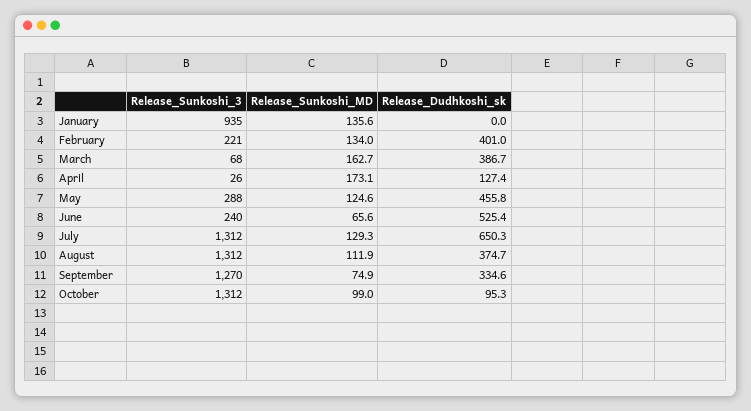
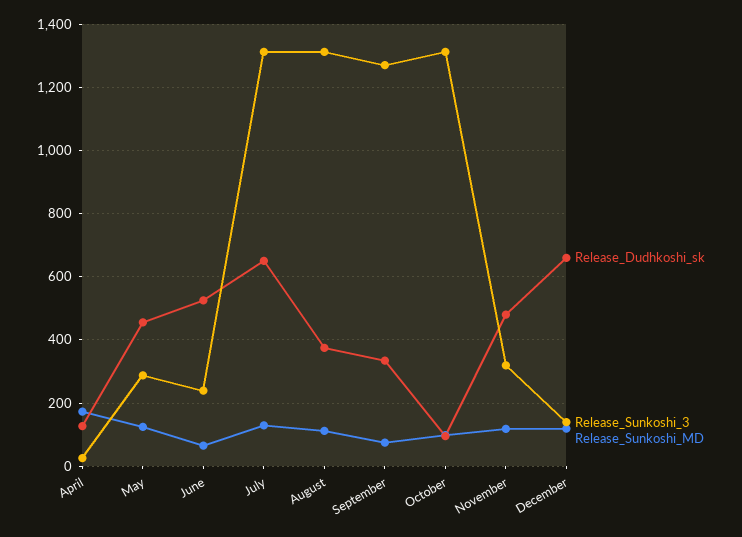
Release_Sunkoshi_3, January: 935 -> none
Release_Sunkoshi_MD, January: 135.6 -> none
Release_Dudhkoshi_sk, January: 0 -> none
Release_Sunkoshi_3, February: 221 -> none
Release_Sunkoshi_MD, February: 134 -> none
Release_Dudhkoshi_sk, February: 401 -> none
Release_Sunkoshi_3, March: 68 -> none
Release_Sunkoshi_MD, March: 162.7 -> none
Release_Dudhkoshi_sk, March: 386.7 -> none
Release_Dudhkoshi_sk, November: none -> 480
Release_Sunkoshi_3, November: none -> 320
Release_Sunkoshi_MD, November: none -> 120
Release_Dudhkoshi_sk, December: none -> 660
Release_Sunkoshi_3, December: none -> 140
Release_Sunkoshi_MD, December: none -> 120

